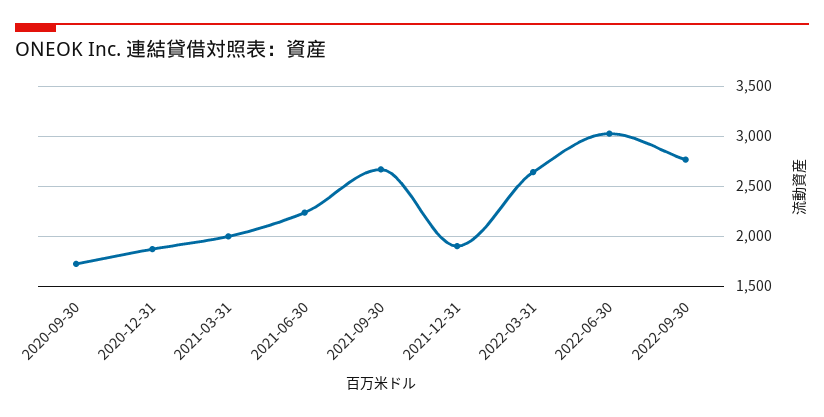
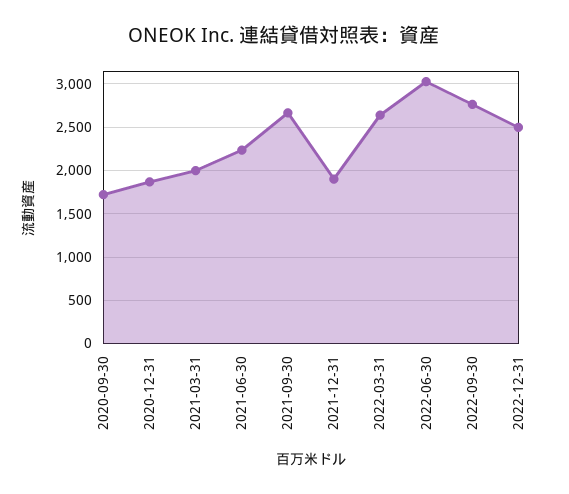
2022-12-31: none -> 2500

